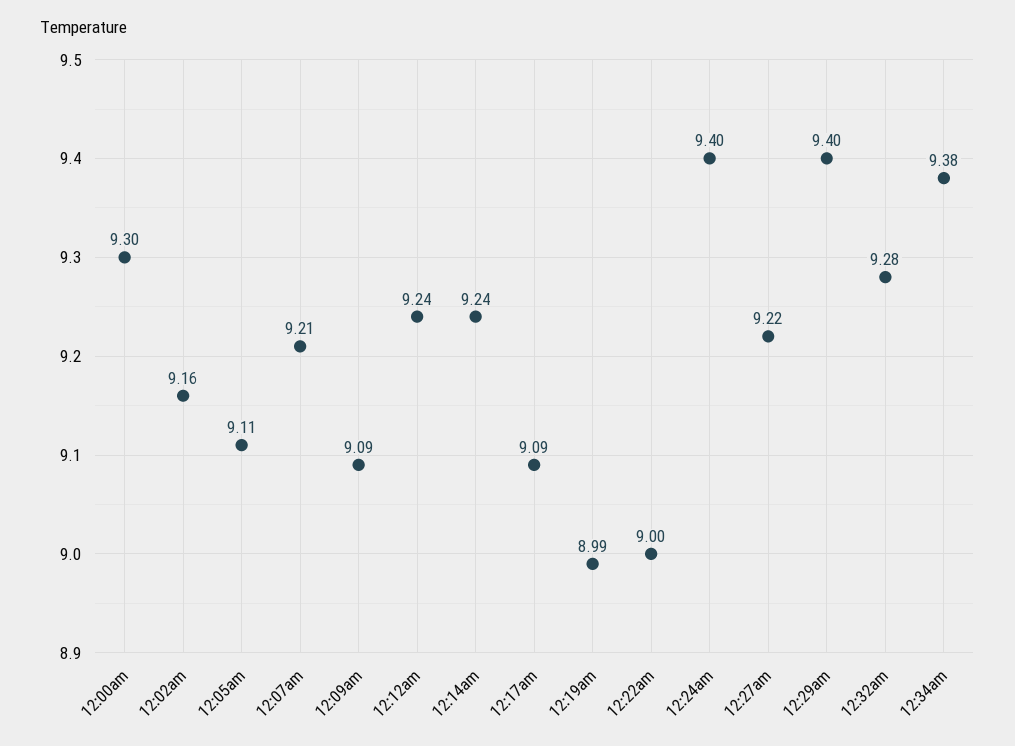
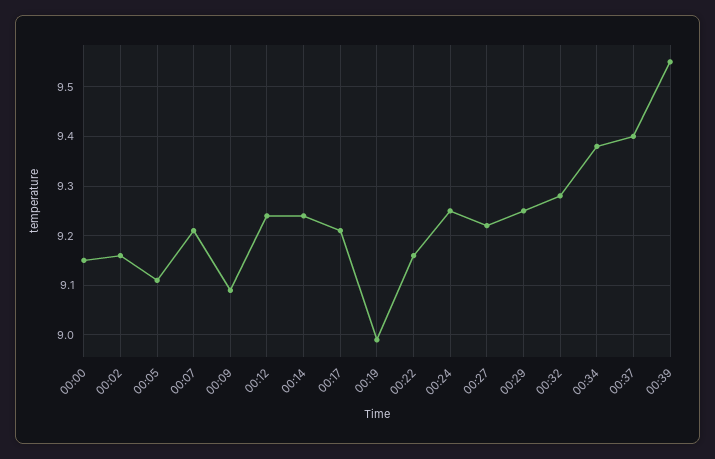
12:00am: 9.3 -> 9.15
12:17am: 9.09 -> 9.2
12:22am: 9 -> 9.15
12:24am: 9.4 -> 9.25
12:29am: 9.4 -> 9.25
00:37: none -> 9.4
00:39: none -> 9.55

